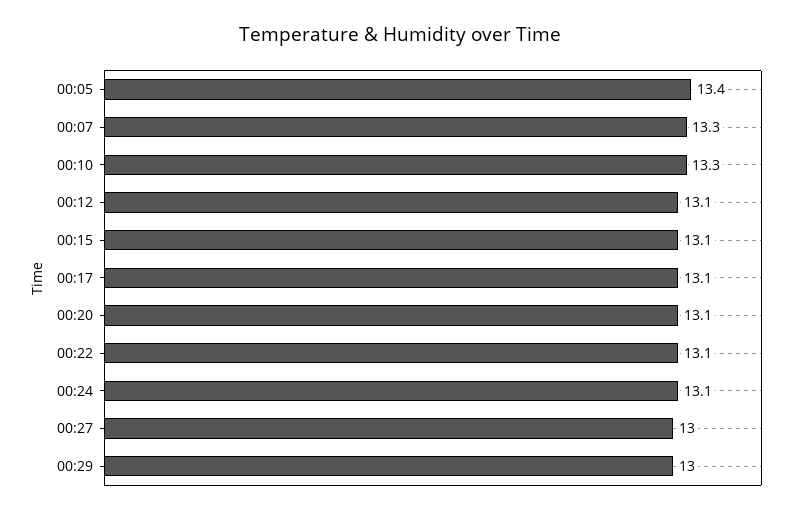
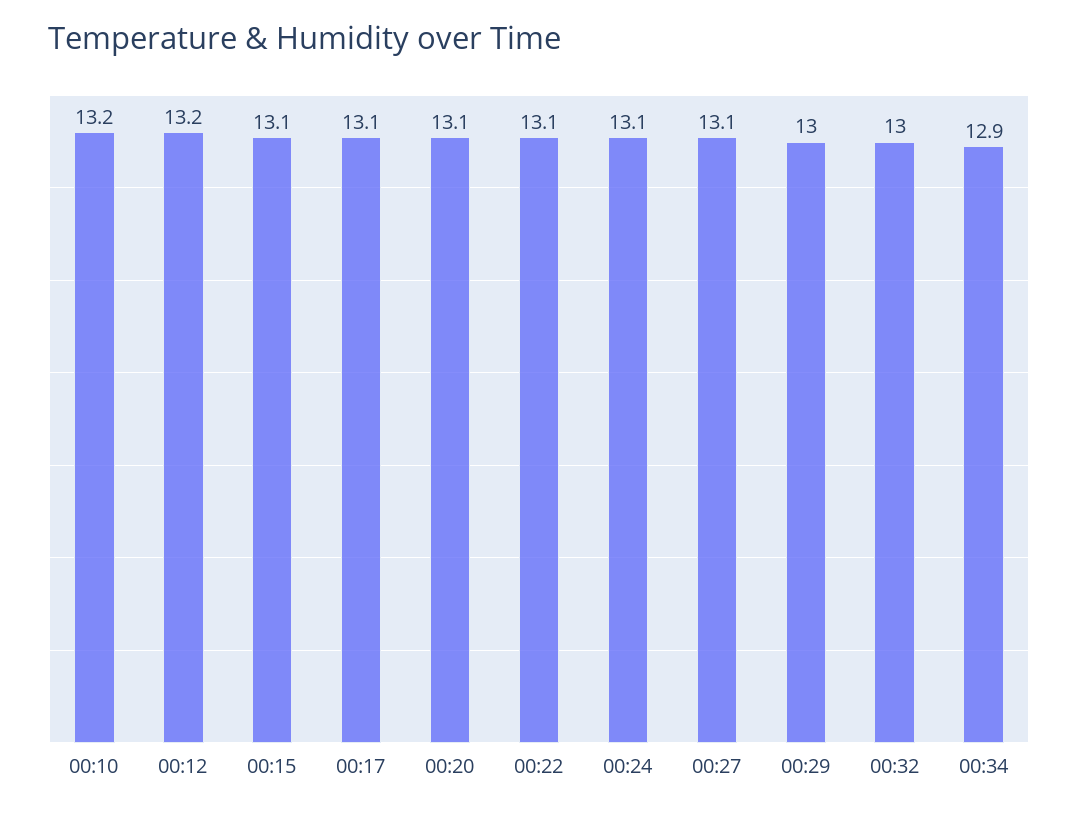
00:05: 13.4 -> none
00:07: 13.3 -> none
00:10: 13.3 -> 13.2
00:12: 13.1 -> 13.2
00:27: 13 -> 13.1
00:32: none -> 13
00:34: none -> 12.9

